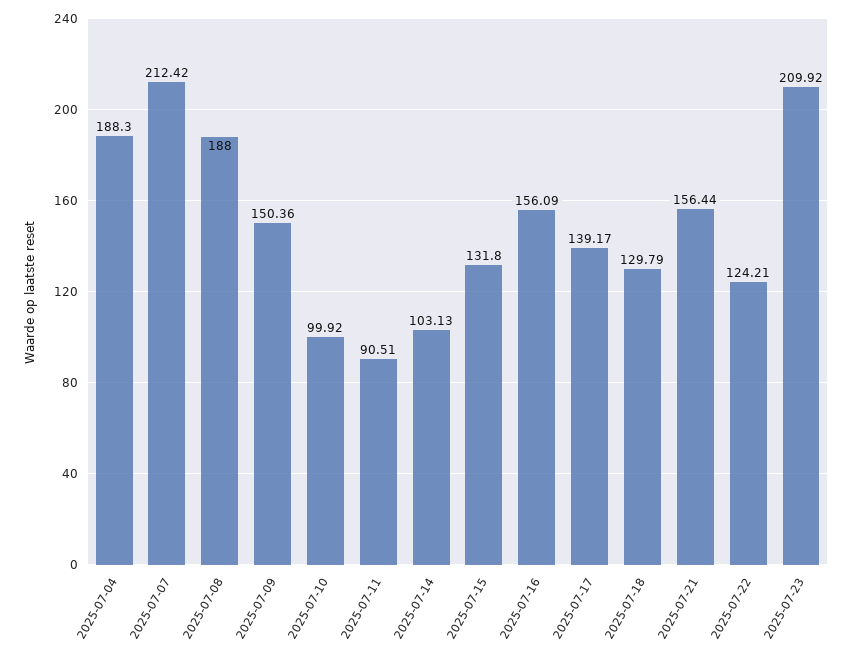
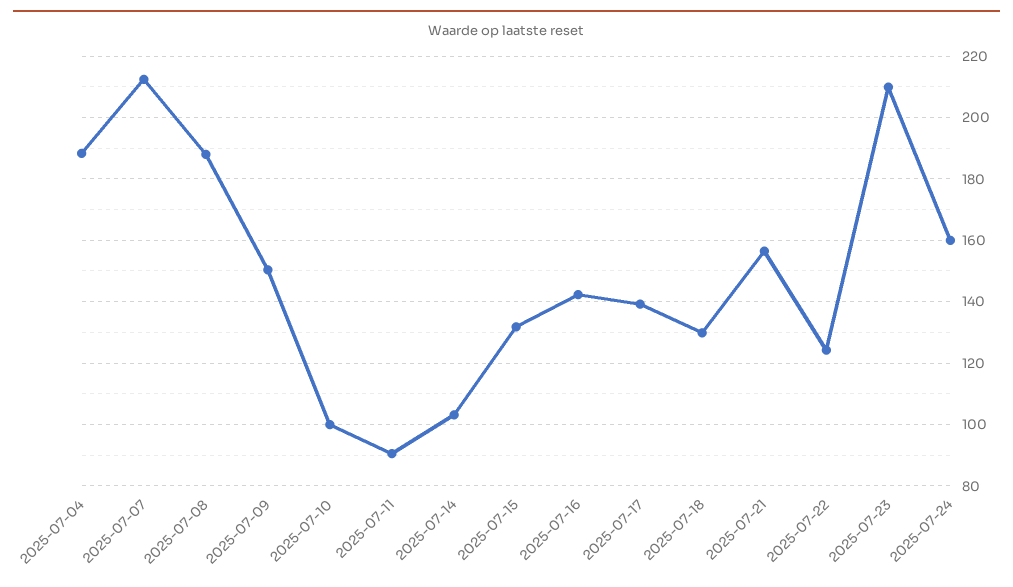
2025-07-16: 156.09 -> 142
2025-07-24: none -> 160

